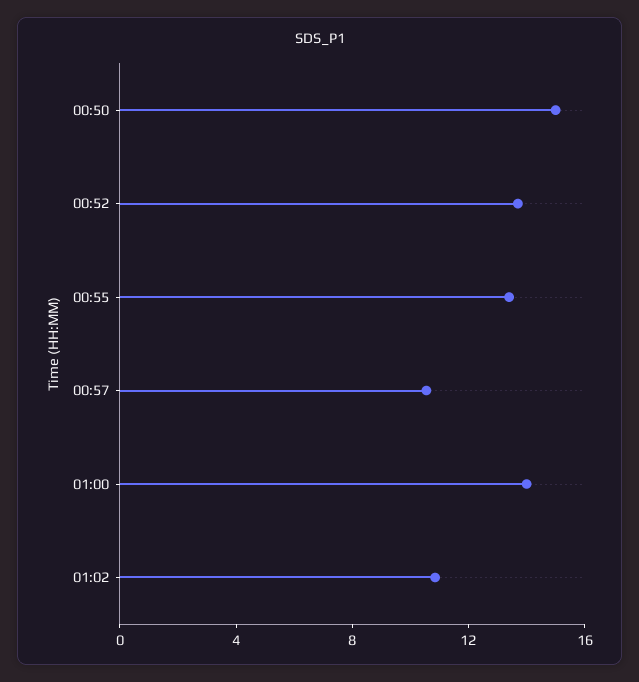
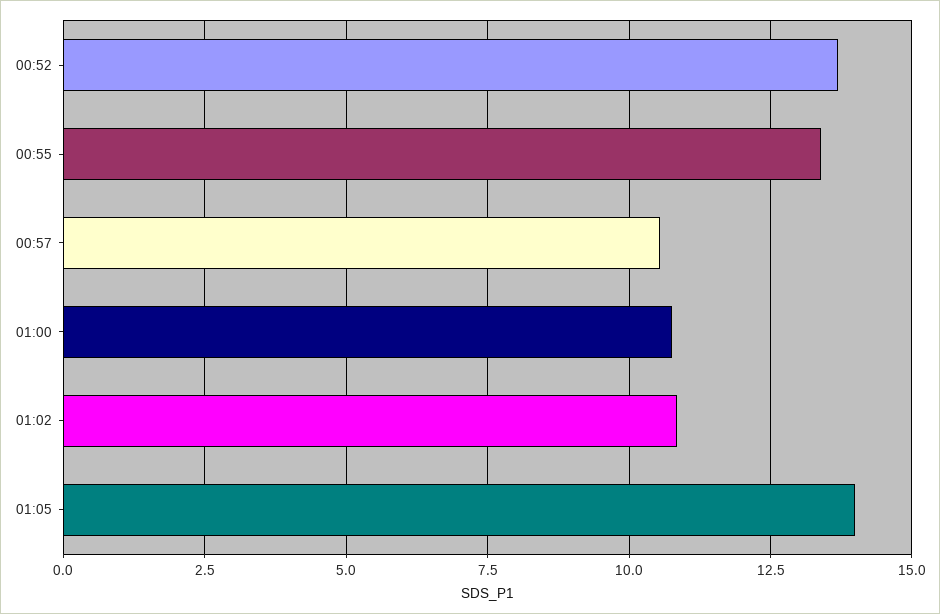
00:50: 15 -> none
01:00: 14 -> 10.75
01:05: none -> 14

